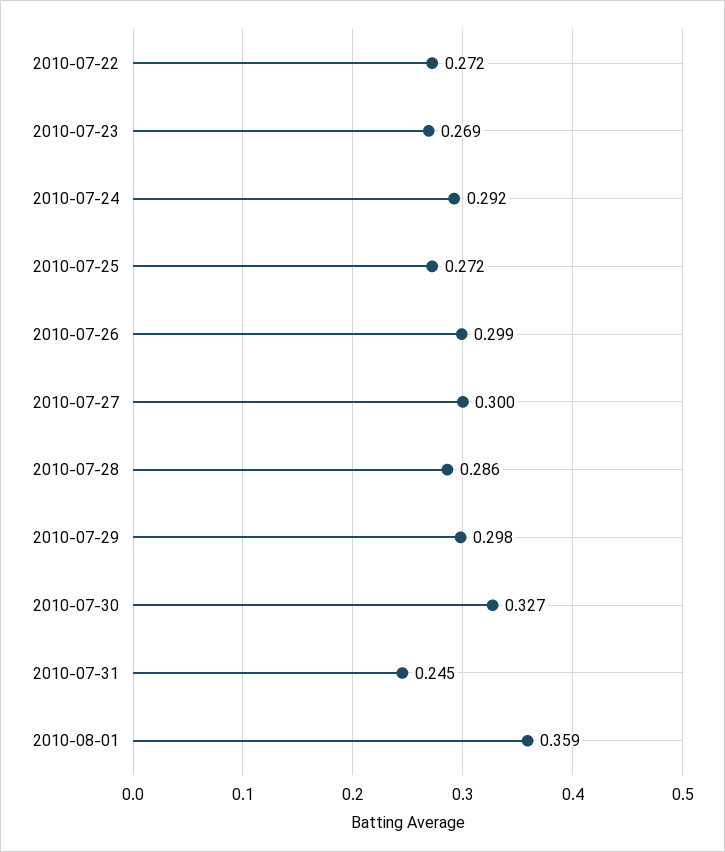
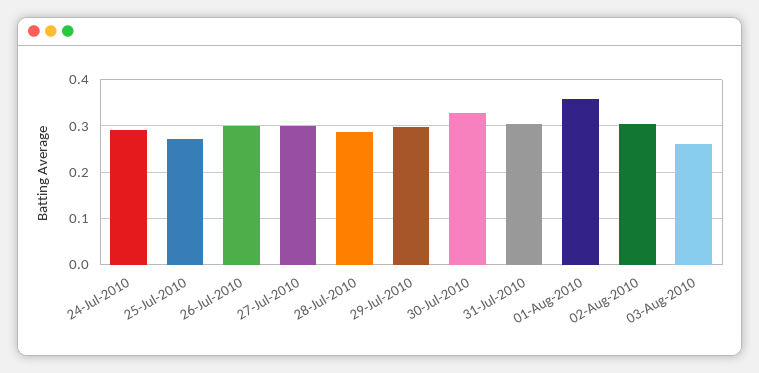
2010-07-22: 0.272 -> none
2010-07-23: 0.269 -> none
2010-07-31: 0.245 -> 0.3
02-Aug-2010: none -> 0.3
03-Aug-2010: none -> 0.26

